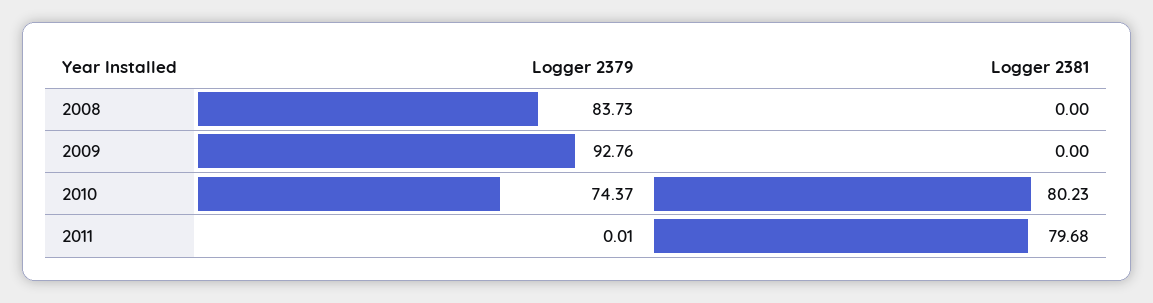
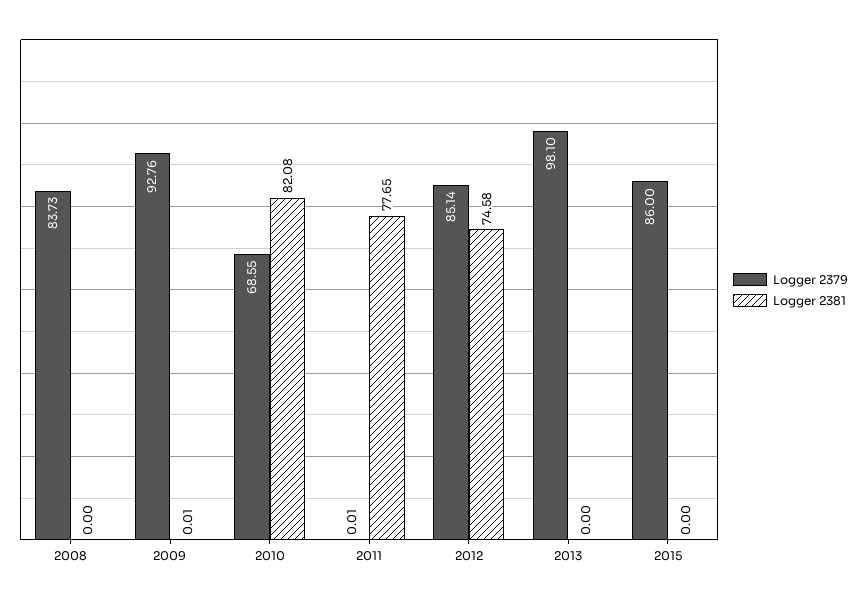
Logger 2381, 2009: 0 -> 0.01
Logger 2379, 2010: 74.37 -> 68.55
Logger 2381, 2010: 80.23 -> 82.08
Logger 2381, 2011: 79.68 -> 77.65
Logger 2379, 2012: none -> 85.14
Logger 2381, 2012: none -> 74.58
Logger 2379, 2013: none -> 98.1
Logger 2381, 2013: none -> 0
Logger 2379, 2015: none -> 86
Logger 2381, 2015: none -> 0

